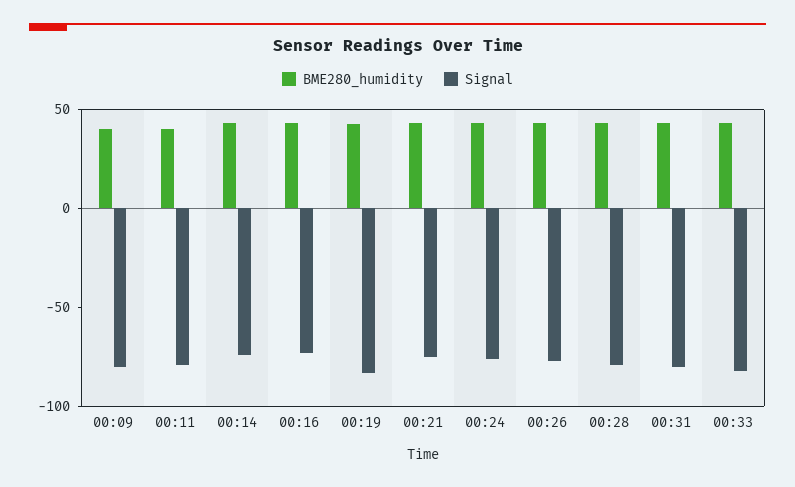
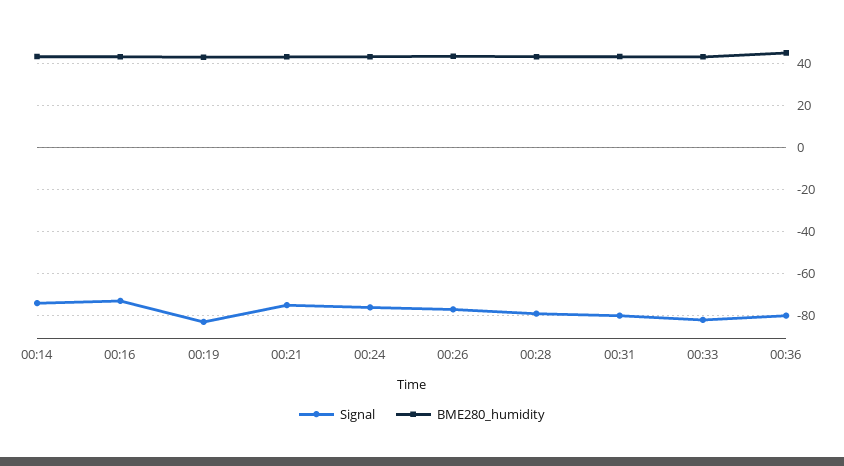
BME280_humidity, 00:09: 40 -> none
Signal, 00:09: -80 -> none
BME280_humidity, 00:11: 40 -> none
Signal, 00:11: -80 -> none
Signal, 00:36: none -> -80
BME280_humidity, 00:36: none -> 45

